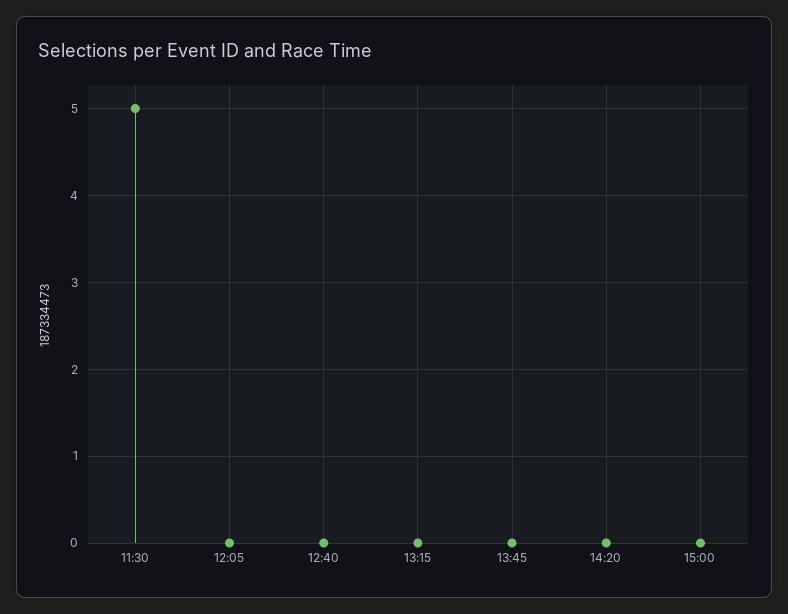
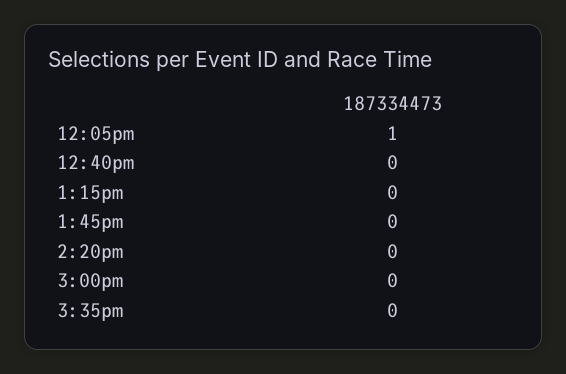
11:30: 5 -> none
12:05: 0 -> 1
3:35pm: none -> 0

